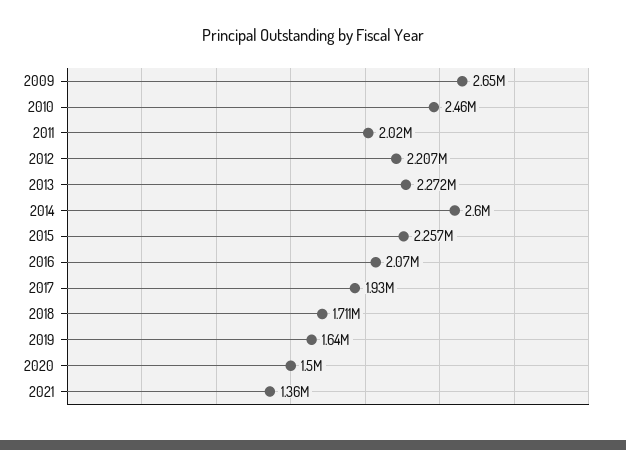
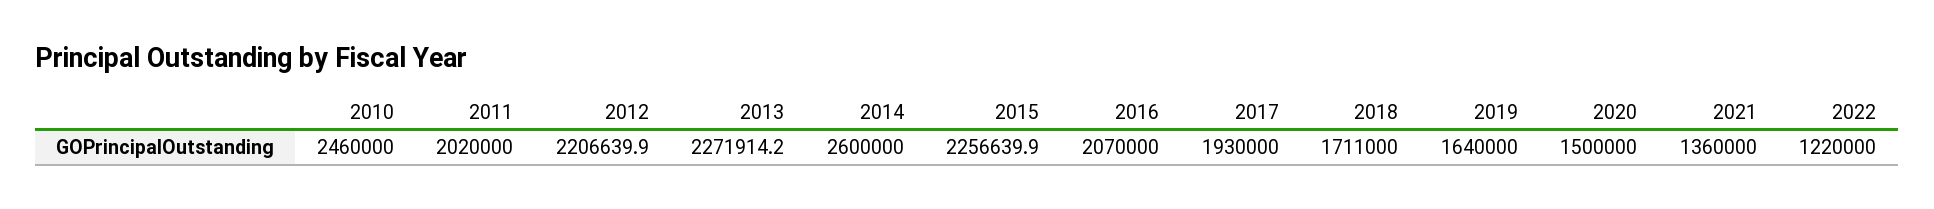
2009: 2650000 -> none
2022: none -> 1220000

